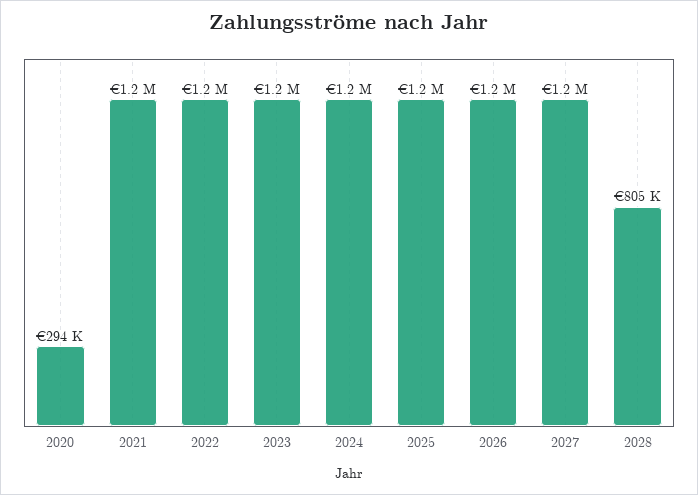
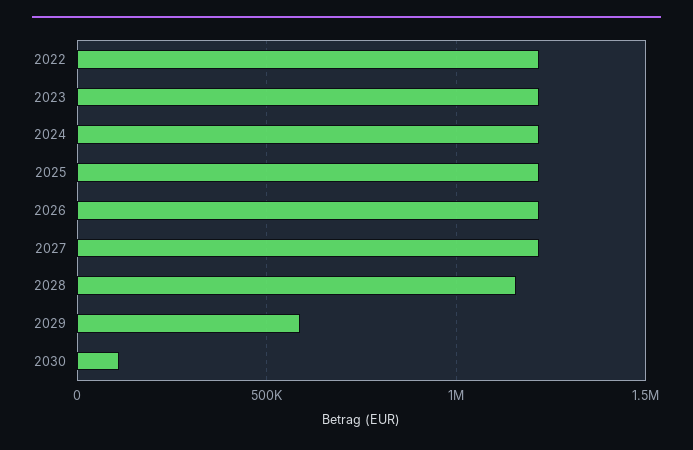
2020: 294000 -> none
2021: 1200000 -> none
2028: 805000 -> 1150000
2029: none -> 600000
2030: none -> 100000

